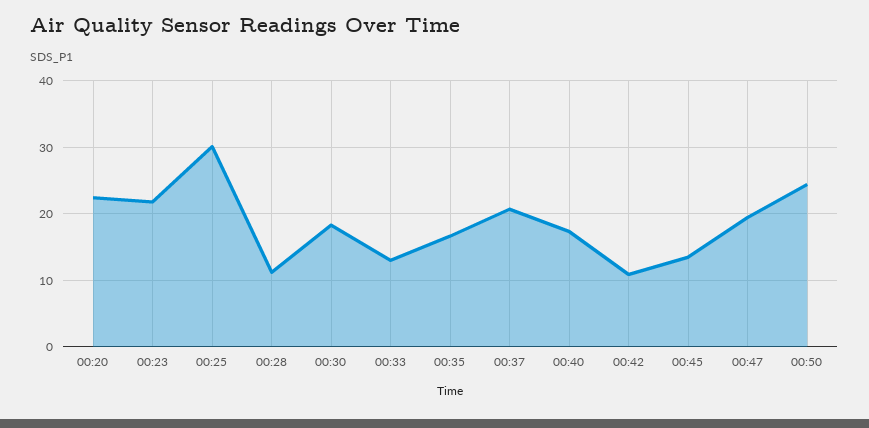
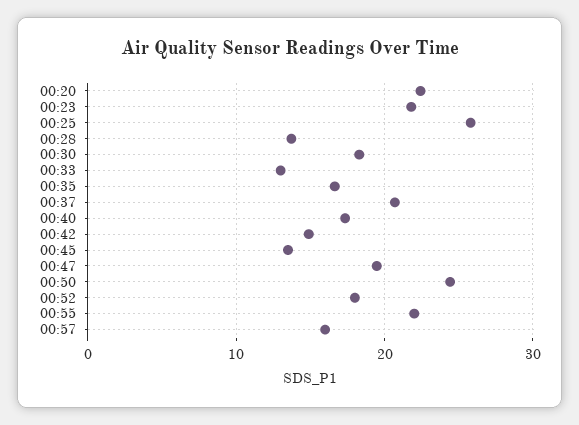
00:25: 30 -> 26
00:28: 11 -> 14
00:42: 11 -> 15
00:52: none -> 18
00:55: none -> 22
00:57: none -> 16

